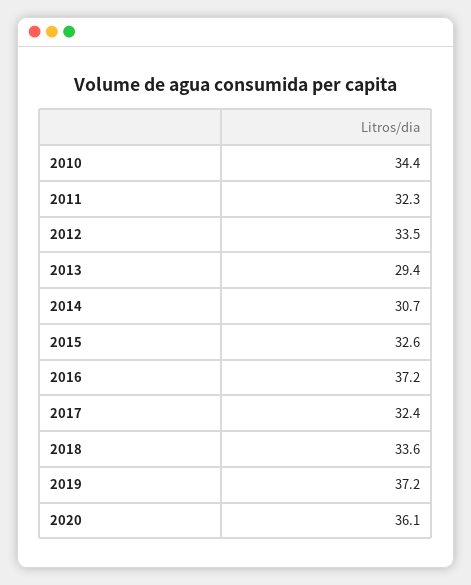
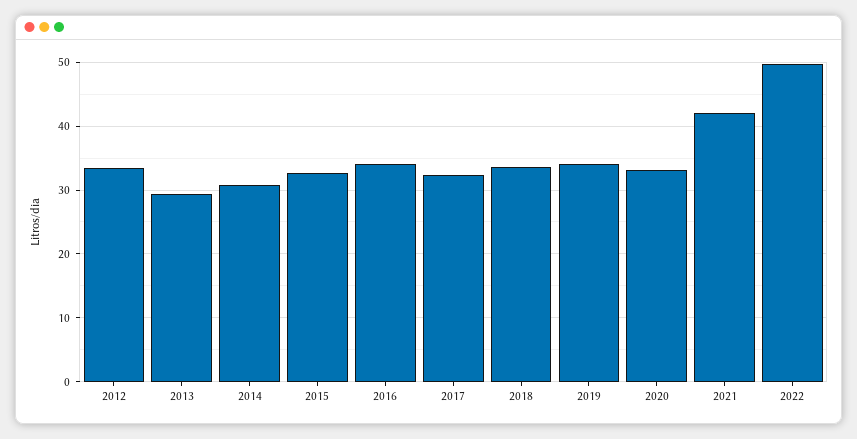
2010: 34.4 -> none
2011: 32.3 -> none
2016: 37.2 -> 34
2019: 37.2 -> 34
2020: 36.1 -> 33
2021: none -> 42
2022: none -> 50

